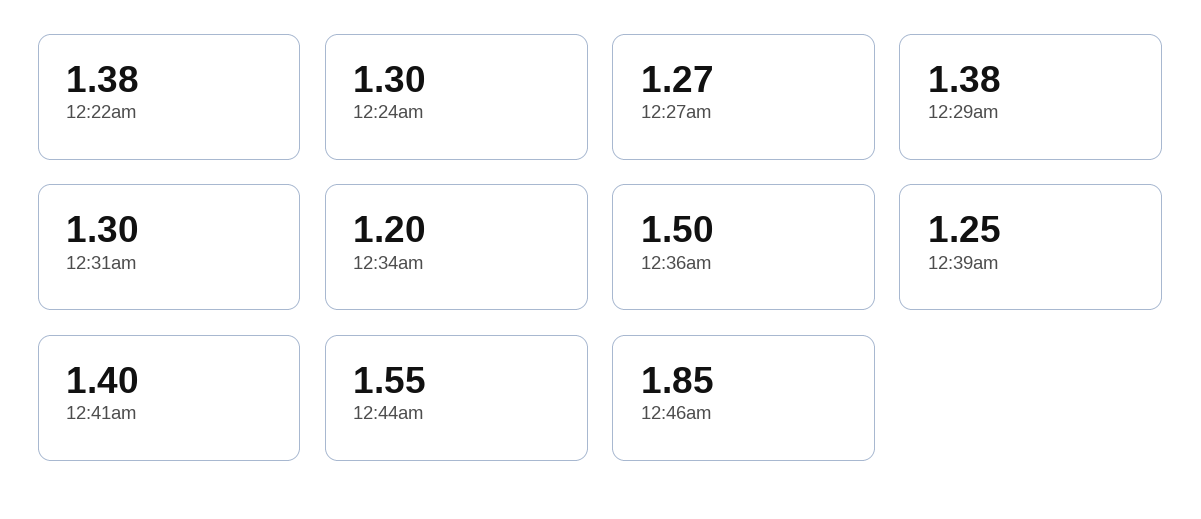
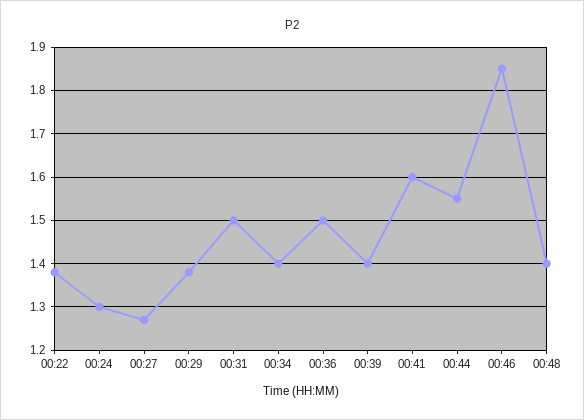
12:31am: 1.3 -> 1.5
12:34am: 1.2 -> 1.4
12:39am: 1.25 -> 1.4
12:41am: 1.4 -> 1.6
00:48: none -> 1.4

